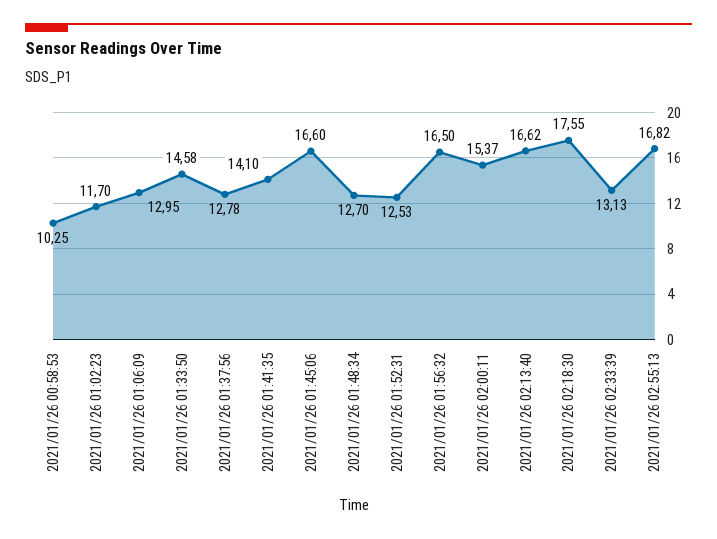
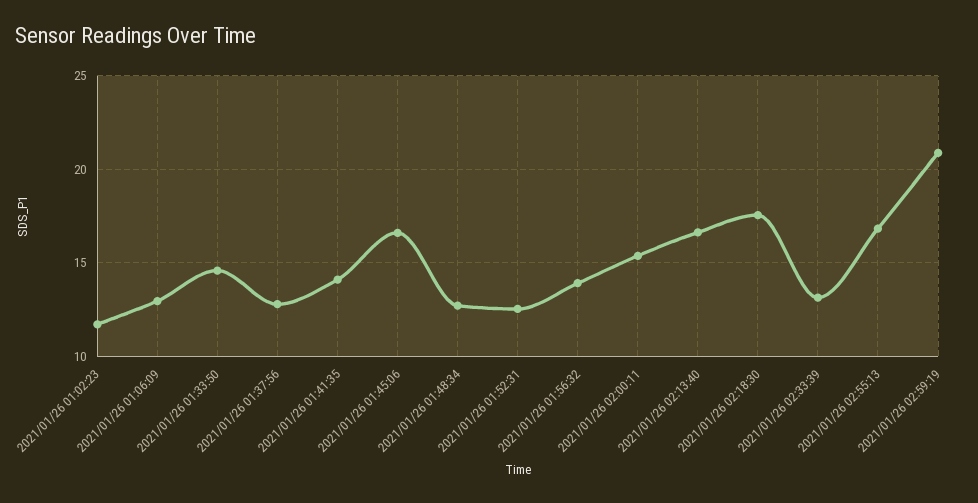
2021/01/26 00:58:53: 10.25 -> none
2021/01/26 01:56:32: 16.5 -> 14
2021/01/26 02:59:19: none -> 21

